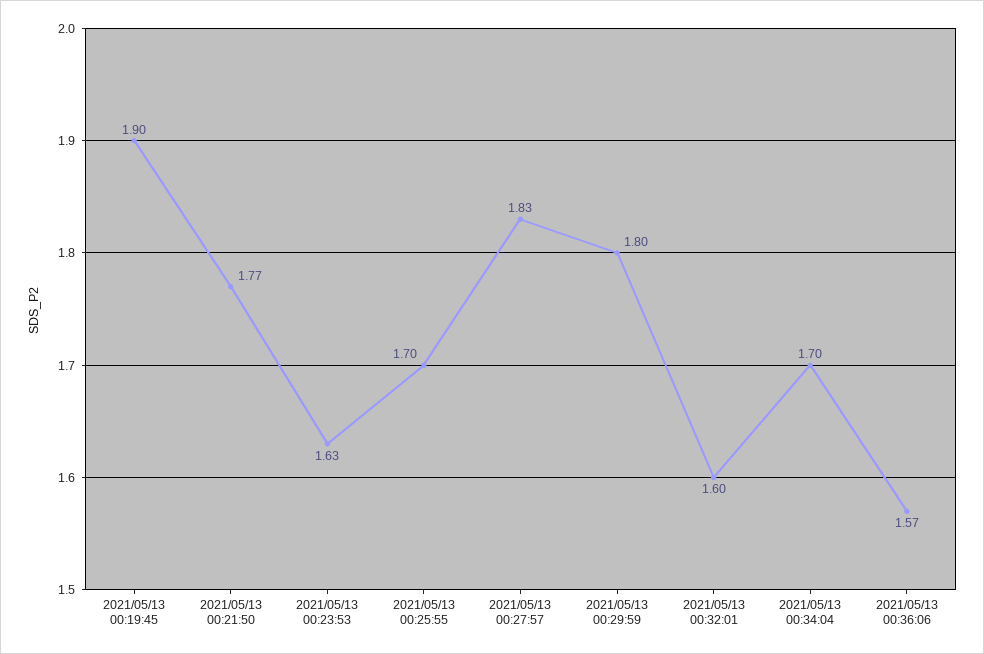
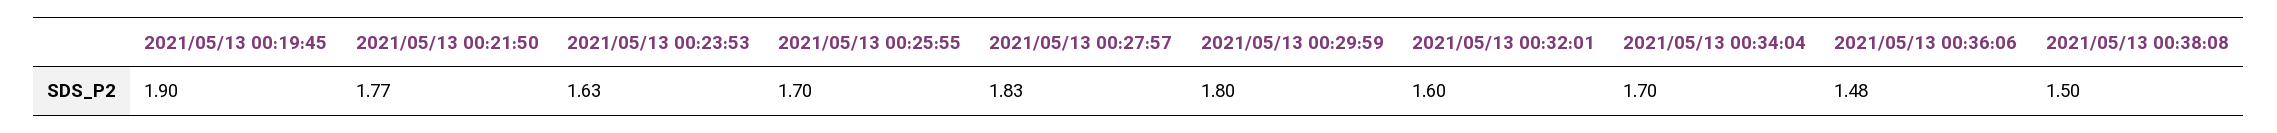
2021/05/13 00:36:06: 1.57 -> 1.48
2021/05/13 00:38:08: none -> 1.5

